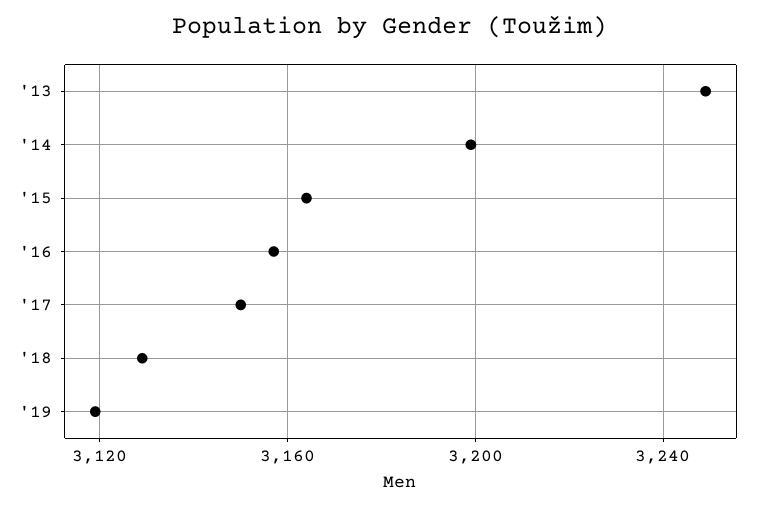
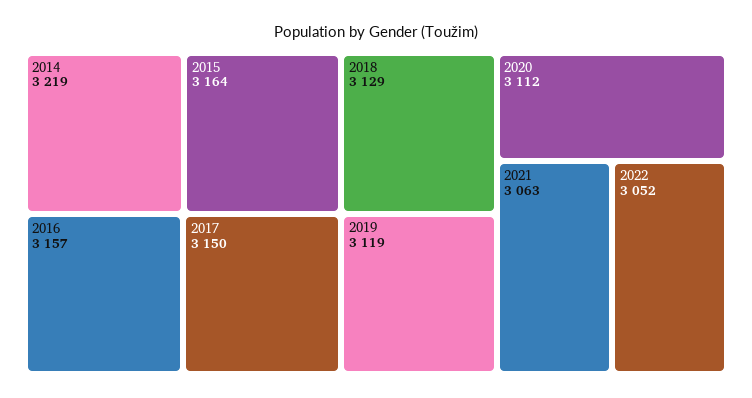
'13: 3250 -> none
'14: 3200 -> 3219
2020: none -> 3112
2021: none -> 3063
2022: none -> 3052

